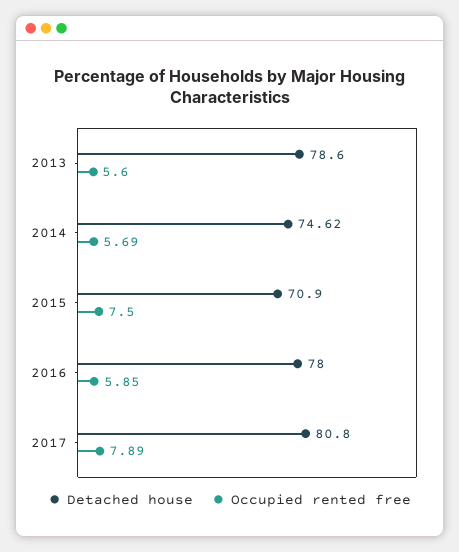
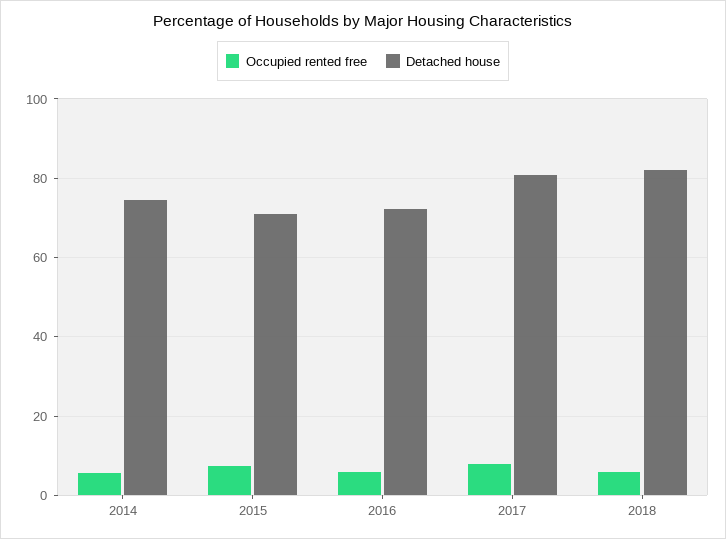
Detached house, 2013: 78.6 -> none
Occupied rented free, 2013: 5.6 -> none
Detached house, 2016: 78 -> 72
Occupied rented free, 2018: none -> 6
Detached house, 2018: none -> 82

